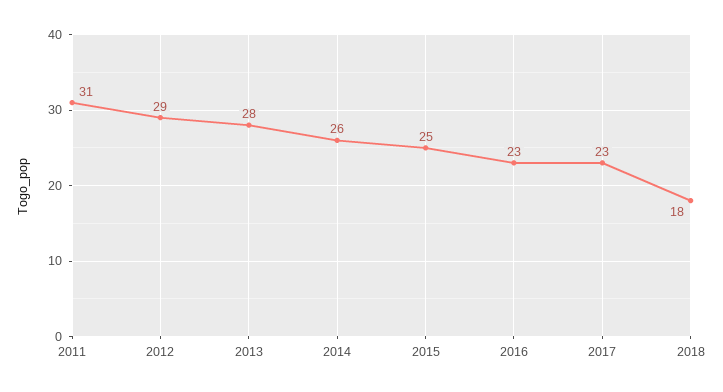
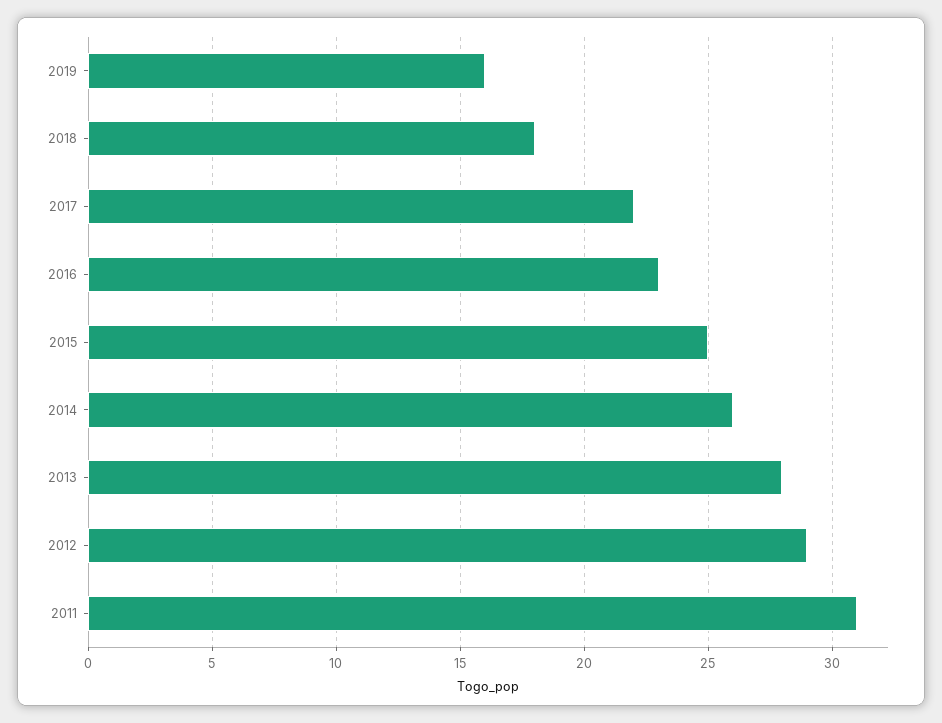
2017: 23 -> 22
2019: none -> 16

